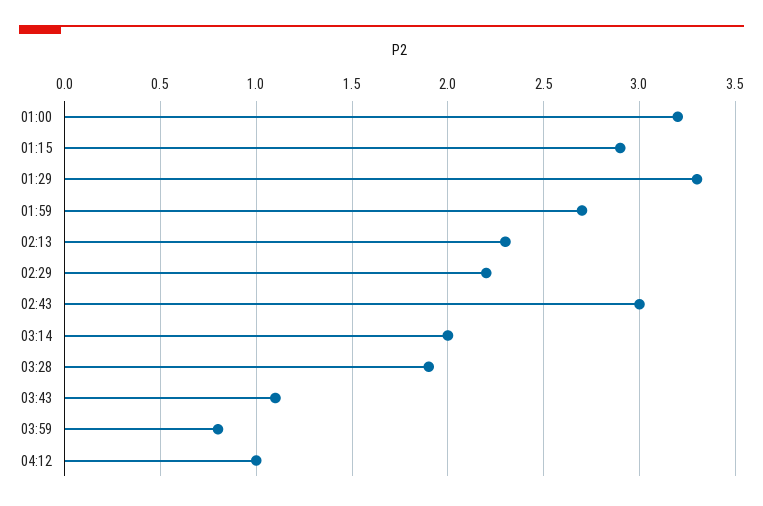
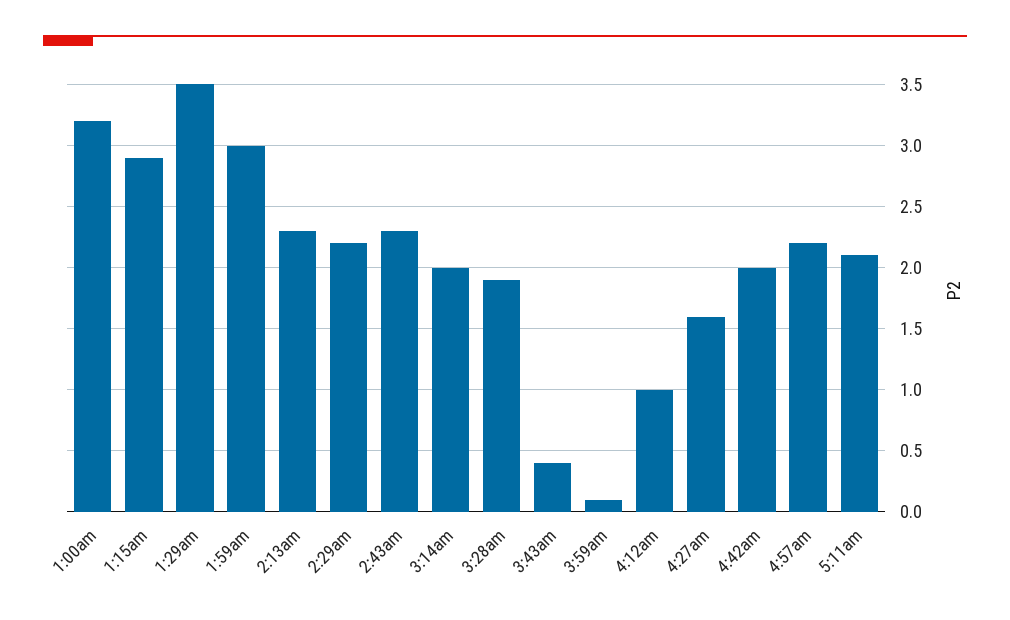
01:29: 3.3 -> 3.5
01:59: 2.7 -> 3
02:43: 3 -> 2.3
03:43: 1.1 -> 0.4
03:59: 0.8 -> 0.1
4:27am: none -> 1.6
4:42am: none -> 2
4:57am: none -> 2.2
5:11am: none -> 2.1

